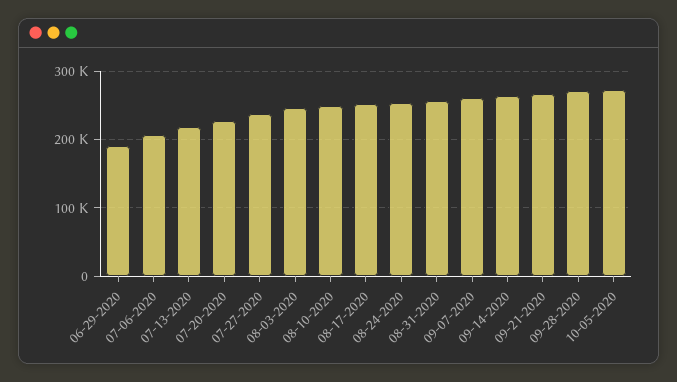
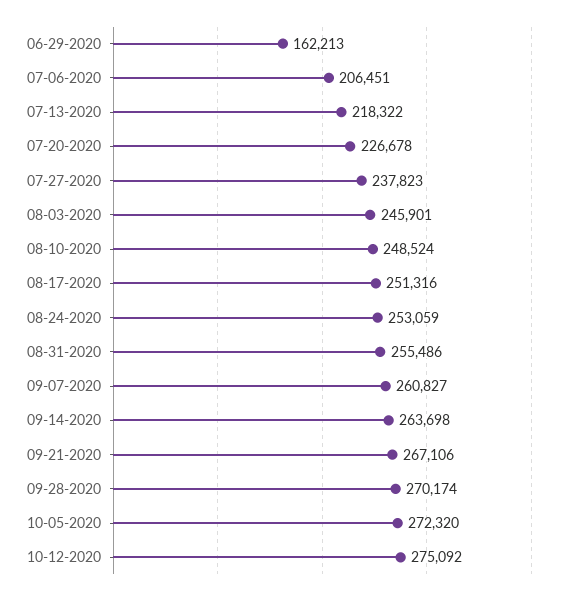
06-29-2020: 190000 -> 162213
10-12-2020: none -> 275092

